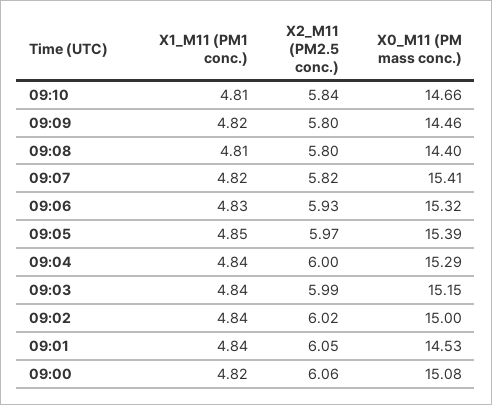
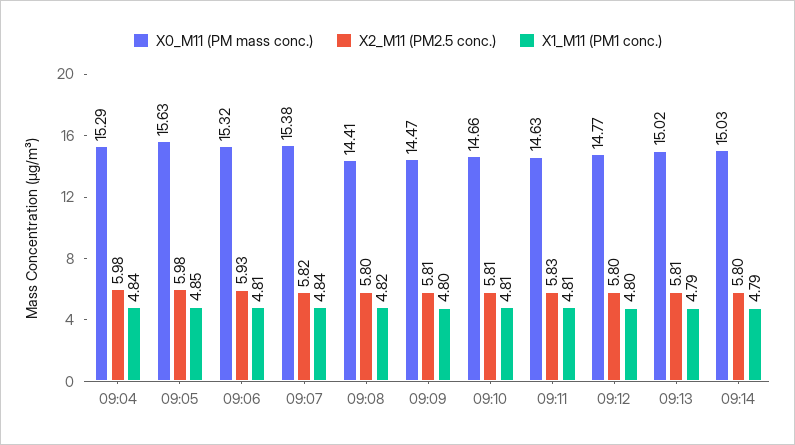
X2_M11 (PM2.5 conc.), 09:10: 5.84 -> 5.81
X1_M11 (PM1 conc.), 09:09: 4.82 -> 4.8
X2_M11 (PM2.5 conc.), 09:09: 5.8 -> 5.81
X0_M11 (PM mass conc.), 09:09: 14.46 -> 14.47
X1_M11 (PM1 conc.), 09:08: 4.81 -> 4.82
X0_M11 (PM mass conc.), 09:08: 14.4 -> 14.41
X1_M11 (PM1 conc.), 09:07: 4.82 -> 4.84
X0_M11 (PM mass conc.), 09:07: 15.41 -> 15.38
X1_M11 (PM1 conc.), 09:06: 4.83 -> 4.81
X2_M11 (PM2.5 conc.), 09:05: 5.97 -> 5.98
X0_M11 (PM mass conc.), 09:05: 15.39 -> 15.63
X2_M11 (PM2.5 conc.), 09:04: 6 -> 5.98
X1_M11 (PM1 conc.), 09:03: 4.84 -> none
X2_M11 (PM2.5 conc.), 09:03: 5.99 -> none
X0_M11 (PM mass conc.), 09:03: 15.15 -> none
X1_M11 (PM1 conc.), 09:02: 4.84 -> none
X2_M11 (PM2.5 conc.), 09:02: 6.02 -> none
X0_M11 (PM mass conc.), 09:02: 15 -> none
X1_M11 (PM1 conc.), 09:01: 4.84 -> none
X2_M11 (PM2.5 conc.), 09:01: 6.05 -> none
X0_M11 (PM mass conc.), 09:01: 14.53 -> none
X1_M11 (PM1 conc.), 09:00: 4.82 -> none
X2_M11 (PM2.5 conc.), 09:00: 6.06 -> none
X0_M11 (PM mass conc.), 09:00: 15.08 -> none
X0_M11 (PM mass conc.), 09:11: none -> 14.63
X2_M11 (PM2.5 conc.), 09:11: none -> 5.83
X1_M11 (PM1 conc.), 09:11: none -> 4.81
X0_M11 (PM mass conc.), 09:12: none -> 14.77
X2_M11 (PM2.5 conc.), 09:12: none -> 5.8
X1_M11 (PM1 conc.), 09:12: none -> 4.8
X0_M11 (PM mass conc.), 09:13: none -> 15.02
X2_M11 (PM2.5 conc.), 09:13: none -> 5.81
X1_M11 (PM1 conc.), 09:13: none -> 4.79
X0_M11 (PM mass conc.), 09:14: none -> 15.03
X2_M11 (PM2.5 conc.), 09:14: none -> 5.8
X1_M11 (PM1 conc.), 09:14: none -> 4.79

